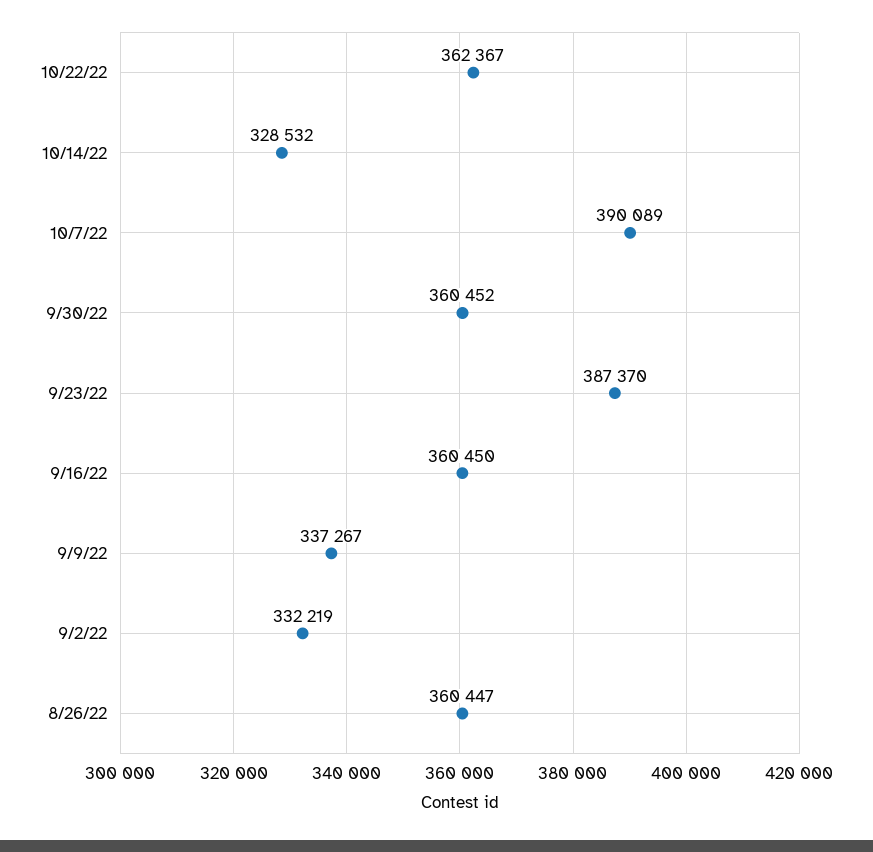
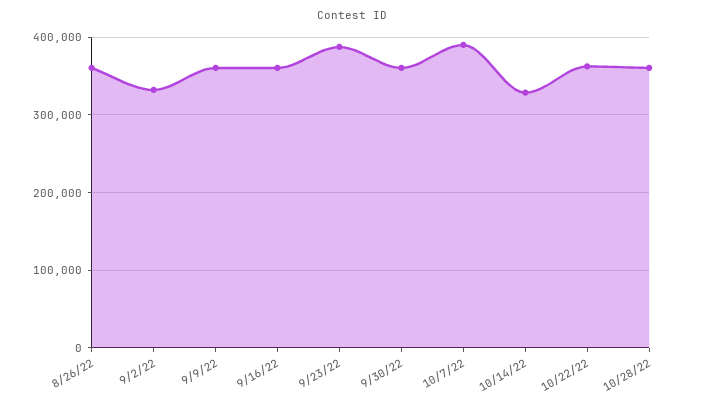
9/9/22: 337267 -> 360000
10/28/22: none -> 360000

